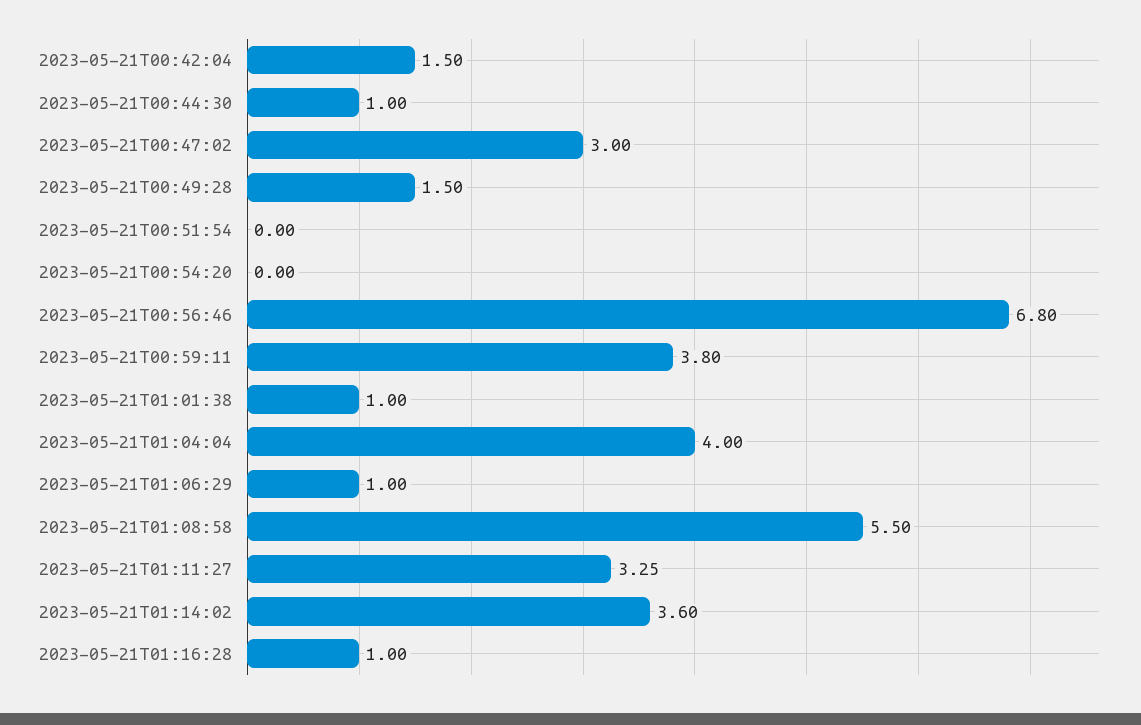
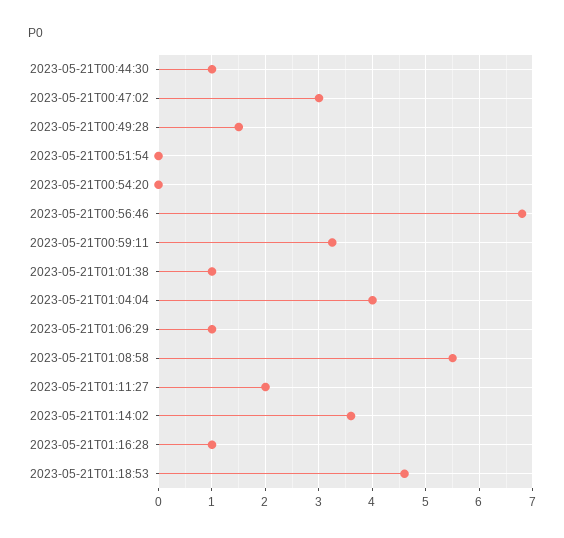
2023-05-21T00:42:04: 1.5 -> none
2023-05-21T00:59:11: 3.8 -> 3.2
2023-05-21T01:11:27: 3.25 -> 2
2023-05-21T01:18:53: none -> 4.6

